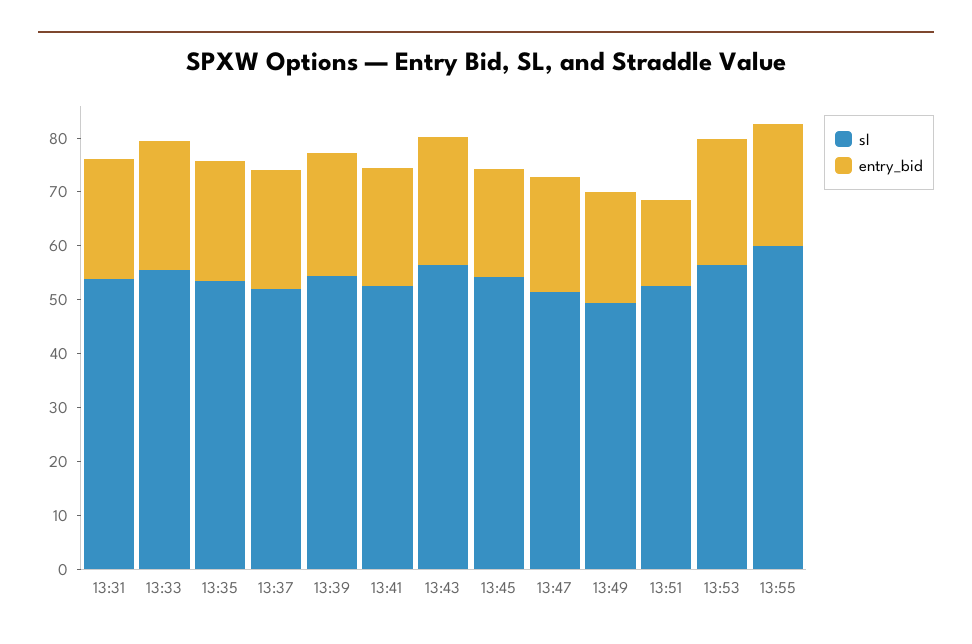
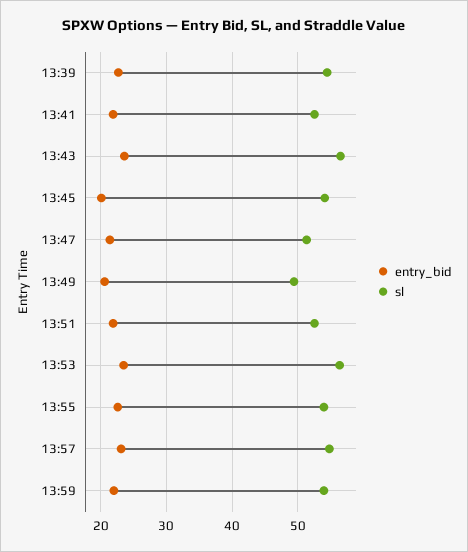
sl, 13:31: 54 -> none
entry_bid, 13:31: 22 -> none
sl, 13:33: 56 -> none
entry_bid, 13:33: 24 -> none
sl, 13:35: 54 -> none
entry_bid, 13:35: 22 -> none
sl, 13:37: 52 -> none
entry_bid, 13:37: 22 -> none
entry_bid, 13:51: 16 -> 22
sl, 13:55: 60 -> 54
entry_bid, 13:57: none -> 23
sl, 13:57: none -> 55
entry_bid, 13:59: none -> 22
sl, 13:59: none -> 54

